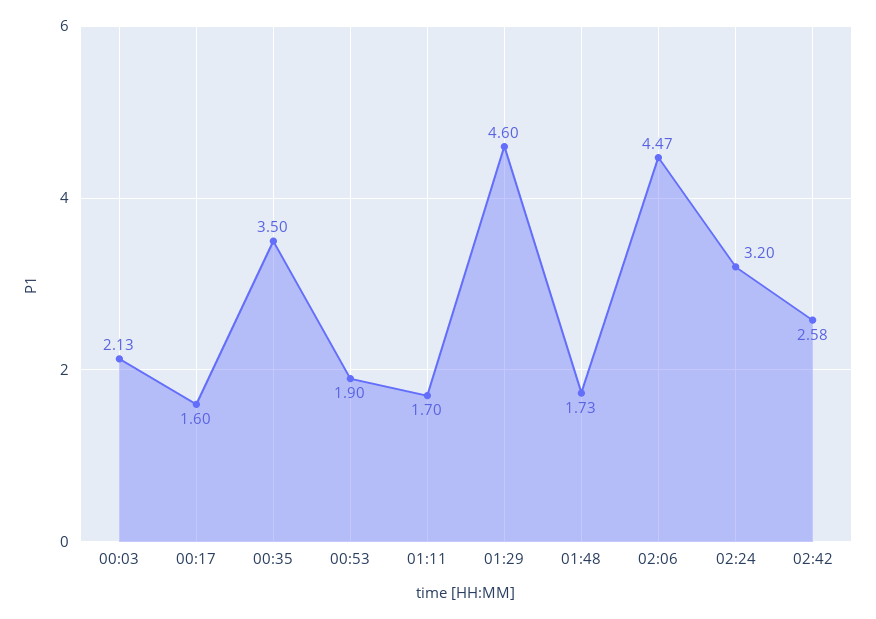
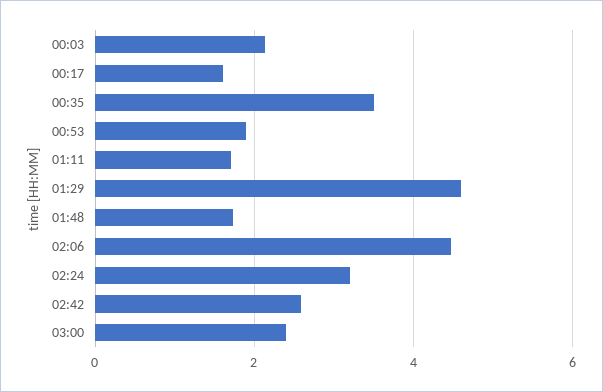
03:00: none -> 2.4

